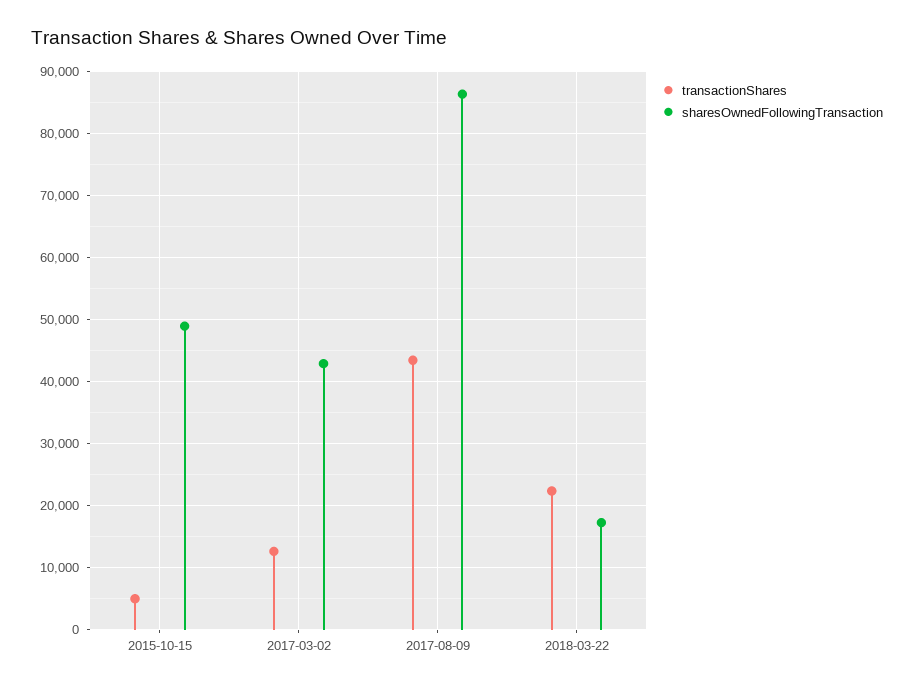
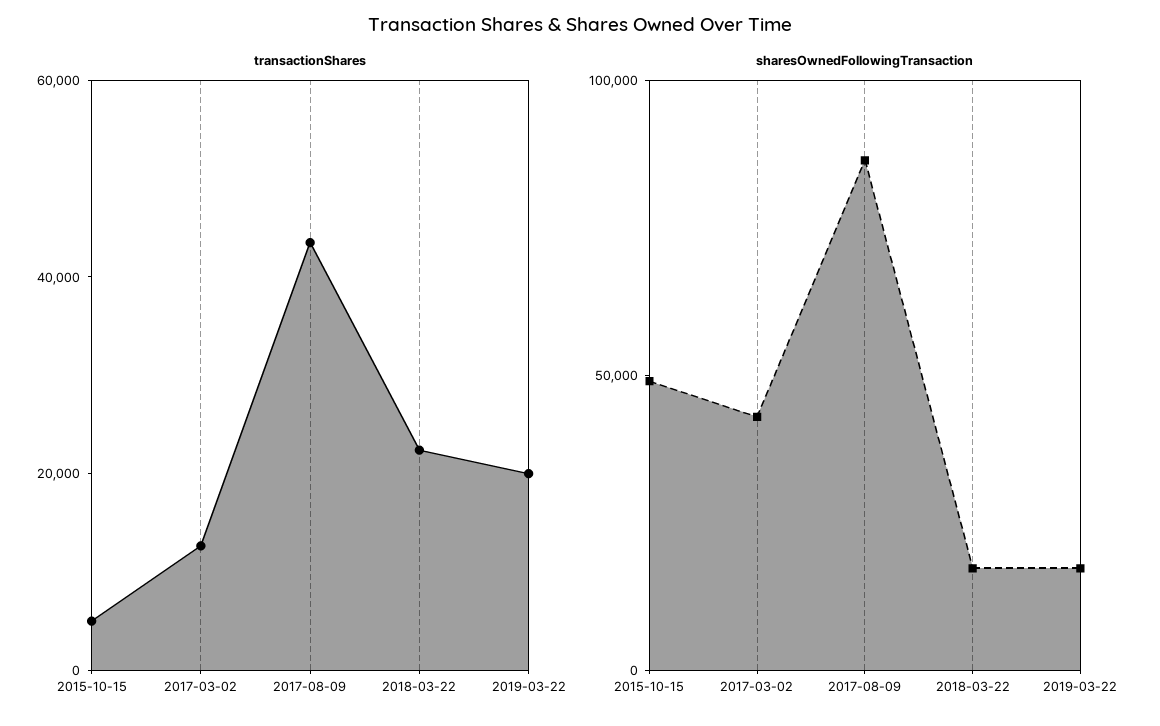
transactionShares, 2019-03-22: none -> 20000
sharesOwnedFollowingTransaction, 2019-03-22: none -> 20000

